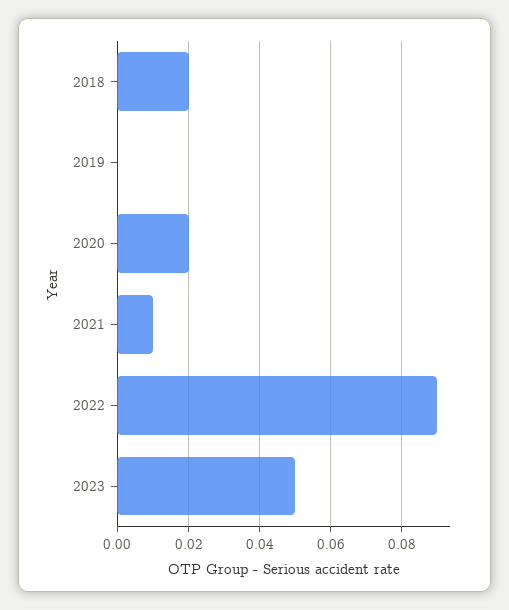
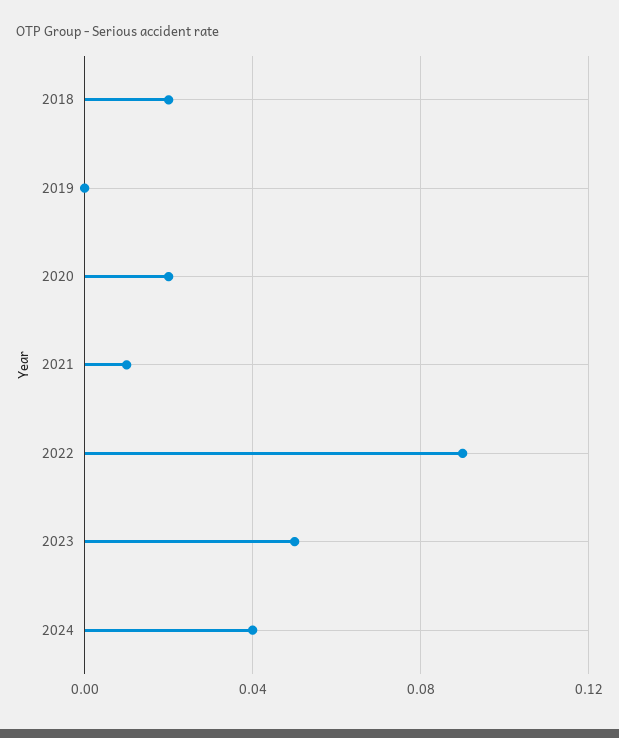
2024: none -> 0.04

